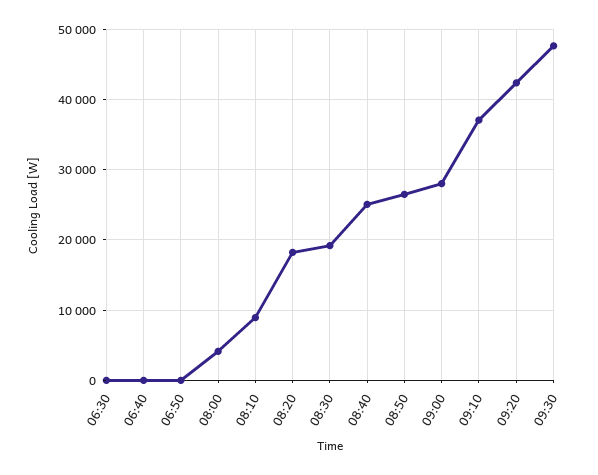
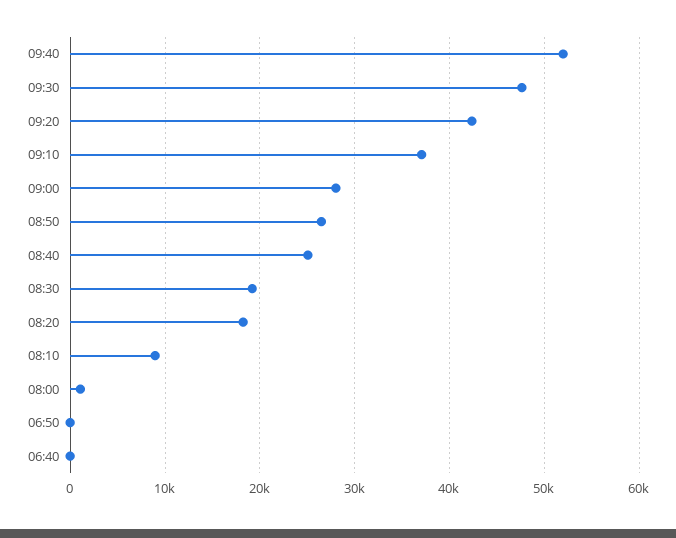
06:30: 0 -> none
08:00: 4000 -> 1000
09:40: none -> 52000

